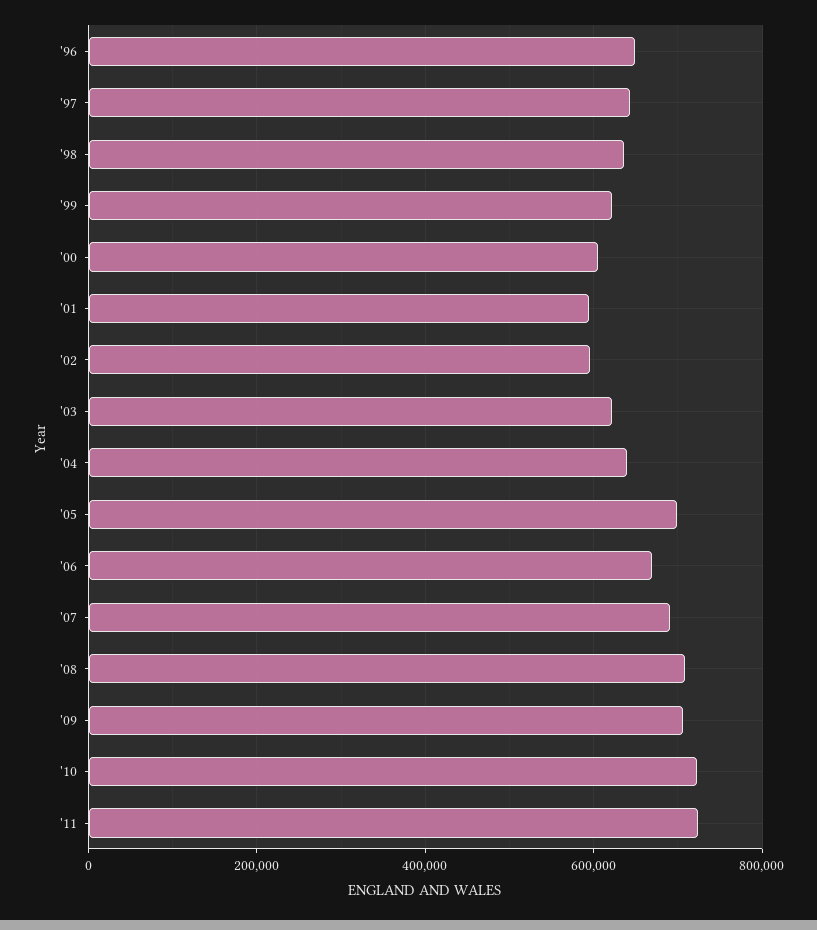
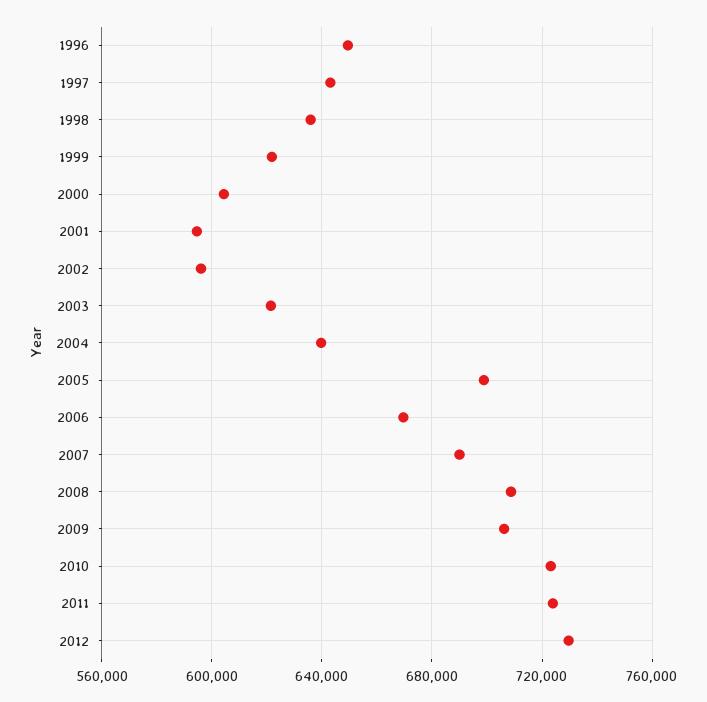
2012: none -> 730000

